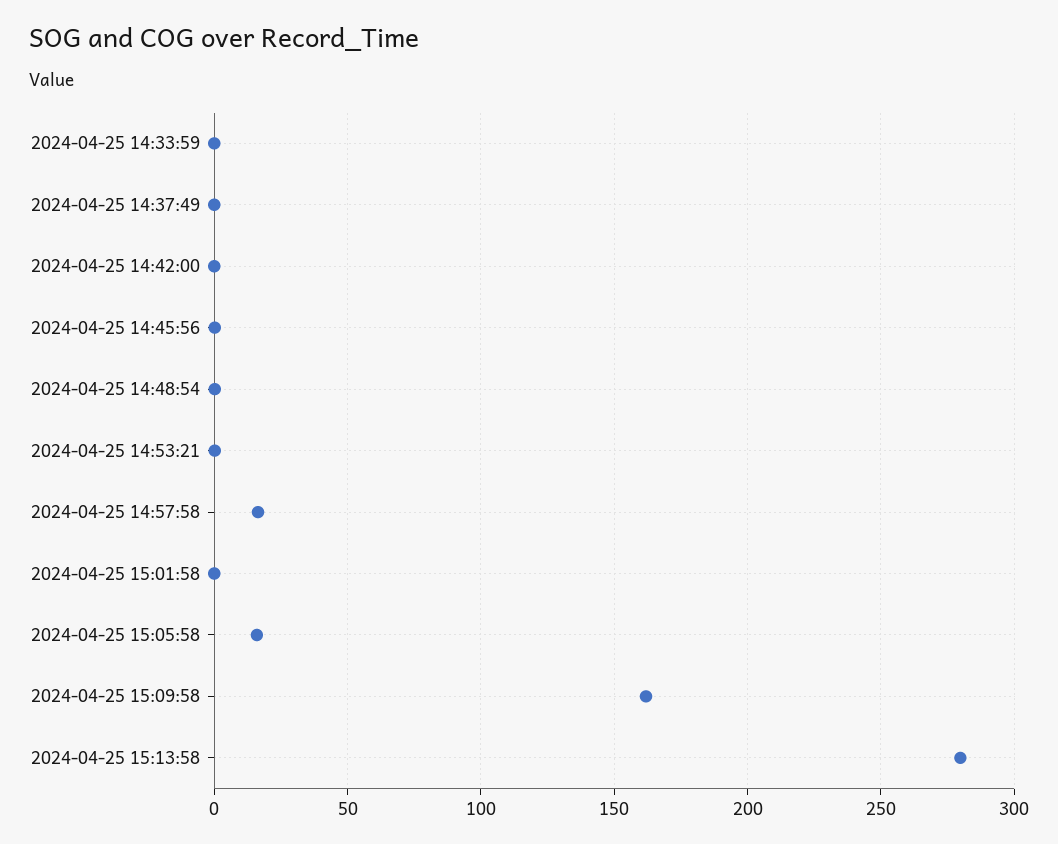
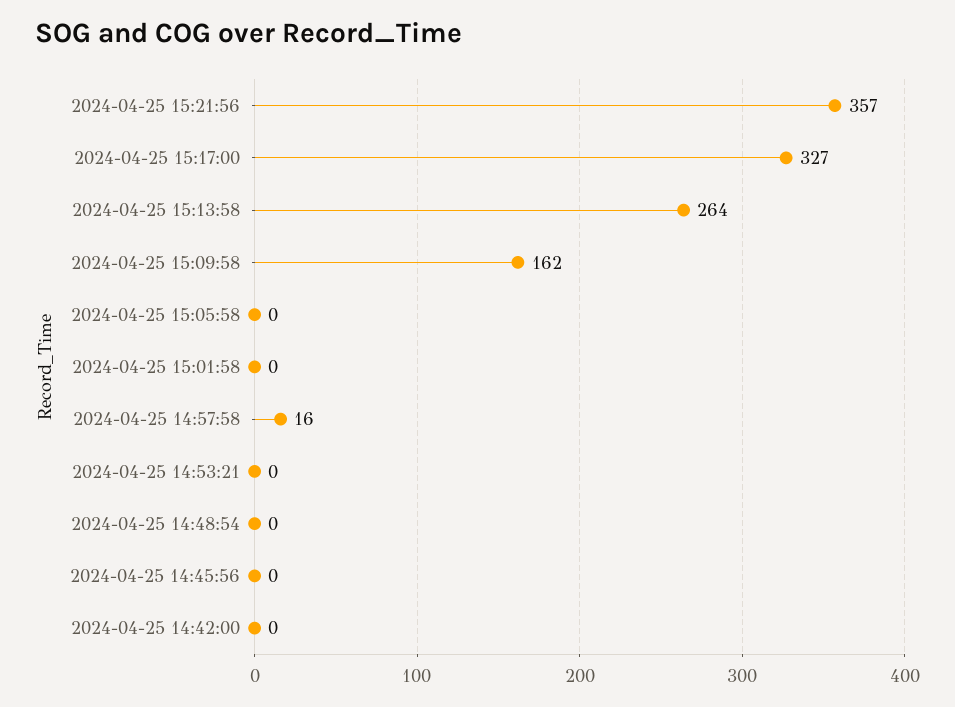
2024-04-25 14:33:59: 0 -> none
2024-04-25 14:37:49: 0 -> none
2024-04-25 15:05:58: 15 -> 0
2024-04-25 15:13:58: 280 -> 264
2024-04-25 15:21:56: none -> 357
2024-04-25 15:17:00: none -> 327

